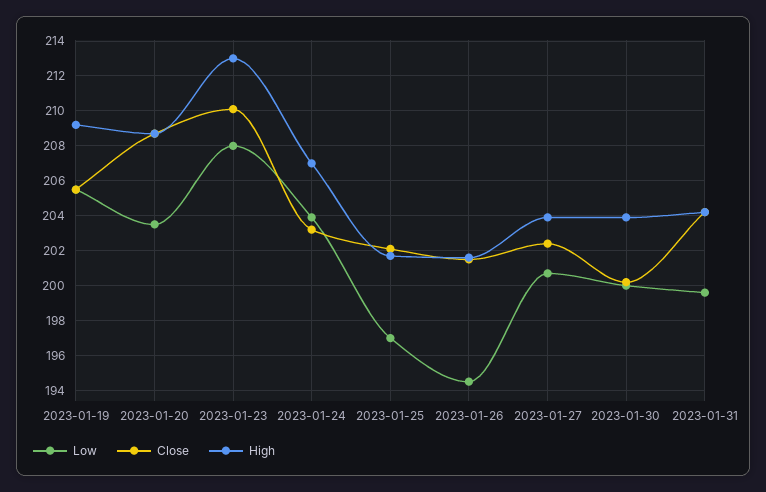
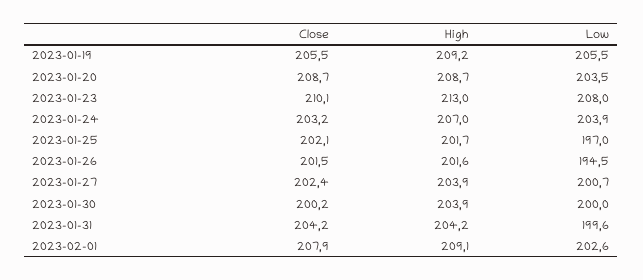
Close, 2023-02-01: none -> 207.9
High, 2023-02-01: none -> 209.1
Low, 2023-02-01: none -> 202.6

